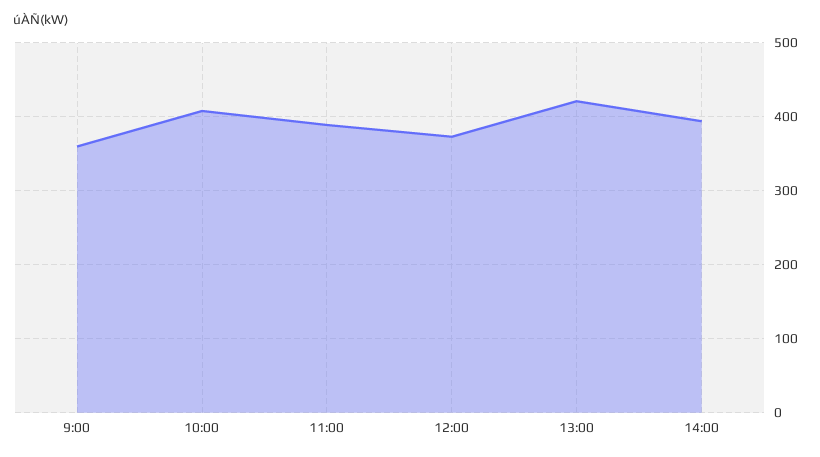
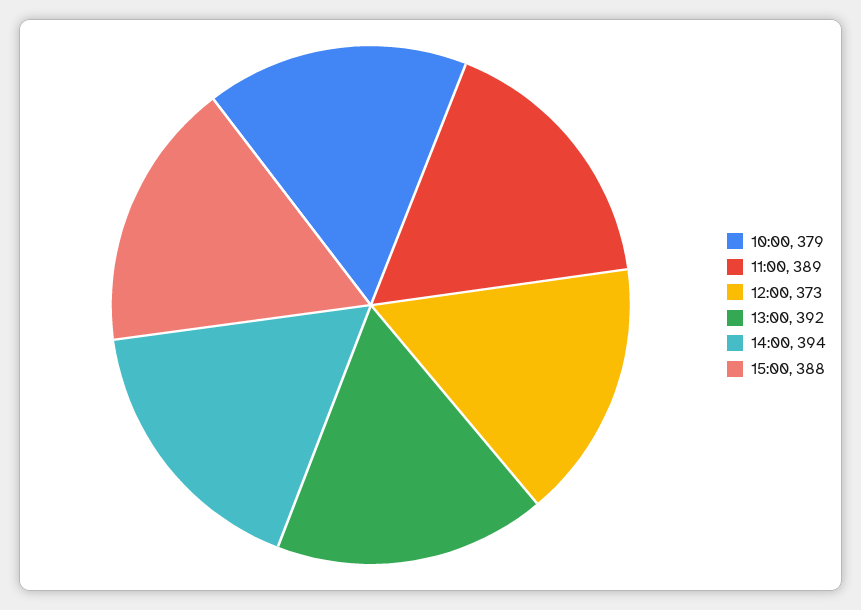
9:00: 360 -> none
10:00: 410 -> 379
13:00: 420 -> 392
15:00: none -> 388

